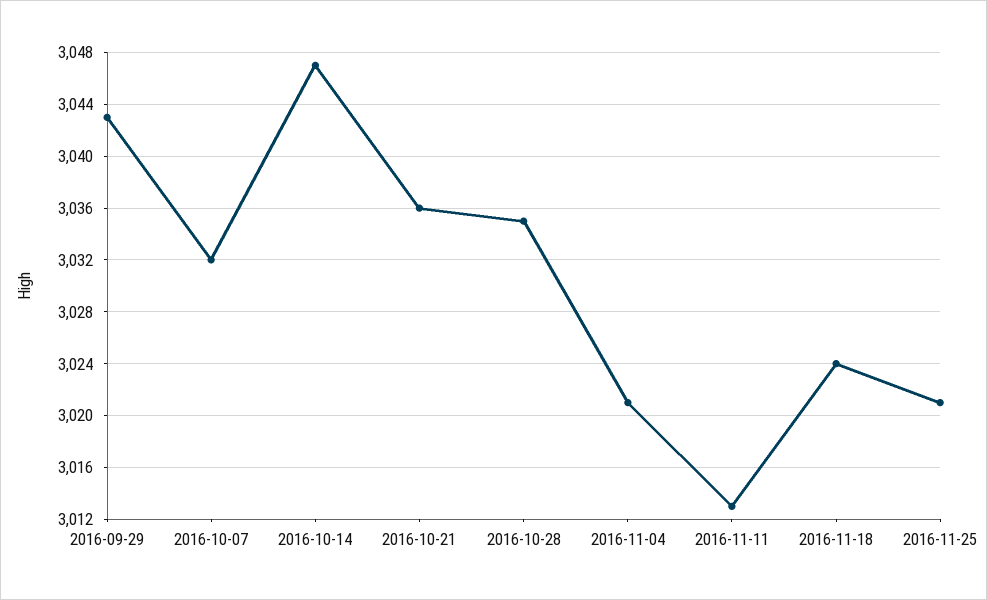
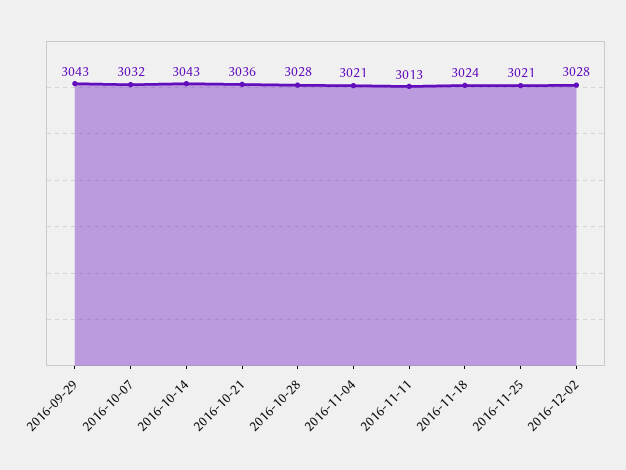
2016-10-14: 3047 -> 3043
2016-10-28: 3035 -> 3028
2016-12-02: none -> 3028

